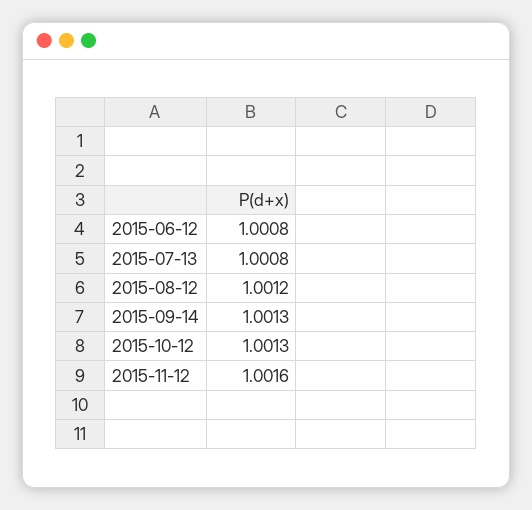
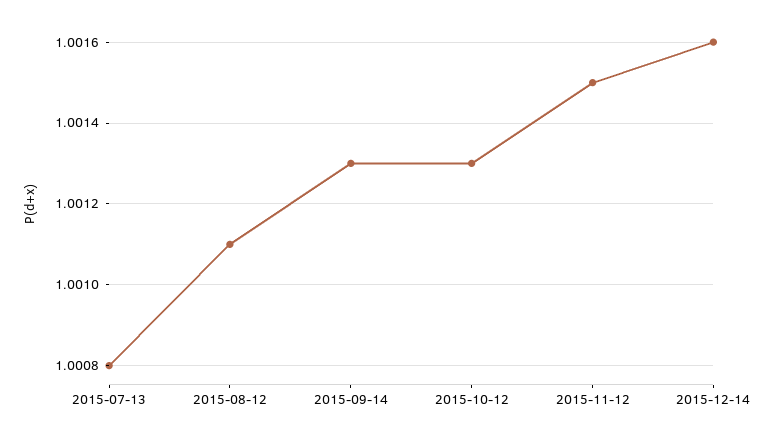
2015-06-12: 1.0008 -> none
2015-08-12: 1.0012 -> 1.0011
2015-11-12: 1.0016 -> 1.0015
2015-12-14: none -> 1.0016

